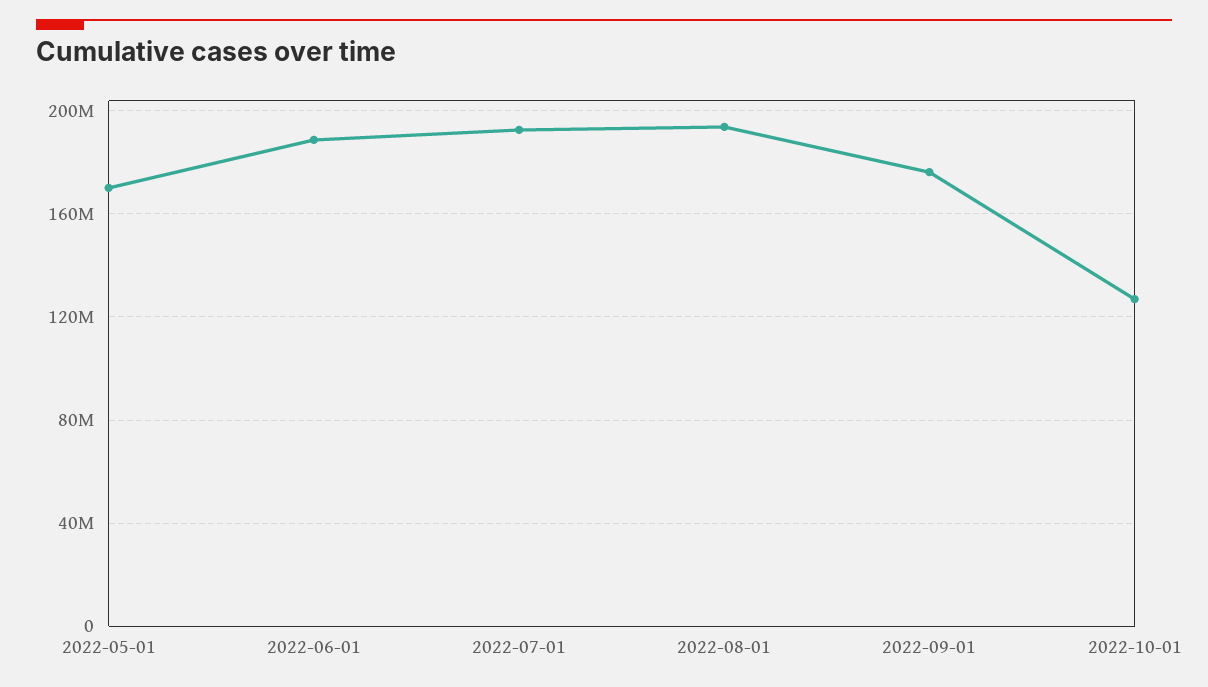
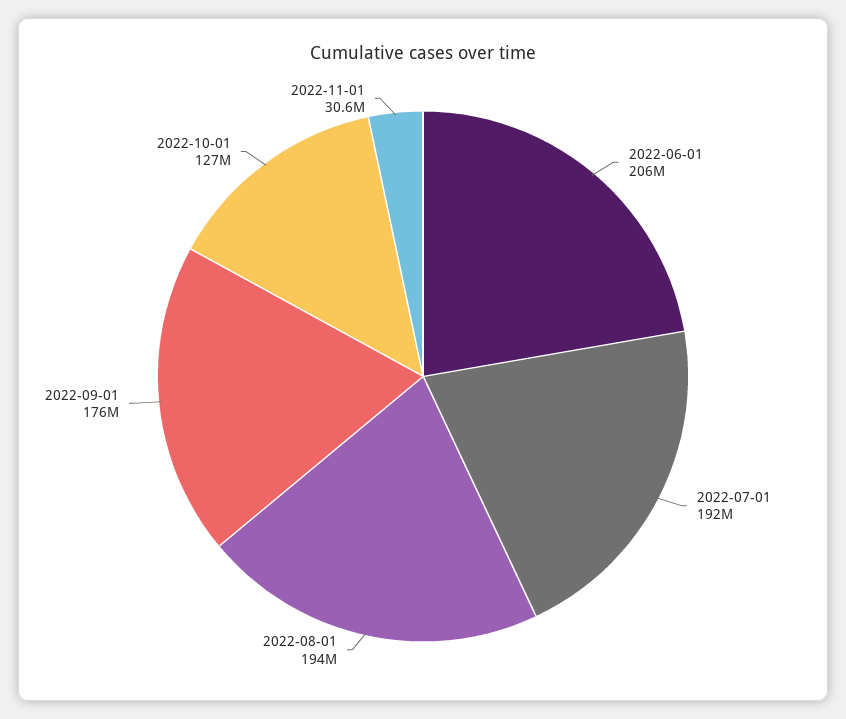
2022-05-01: 170000000 -> none
2022-06-01: 190000000 -> 206000000
2022-11-01: none -> 30600000

